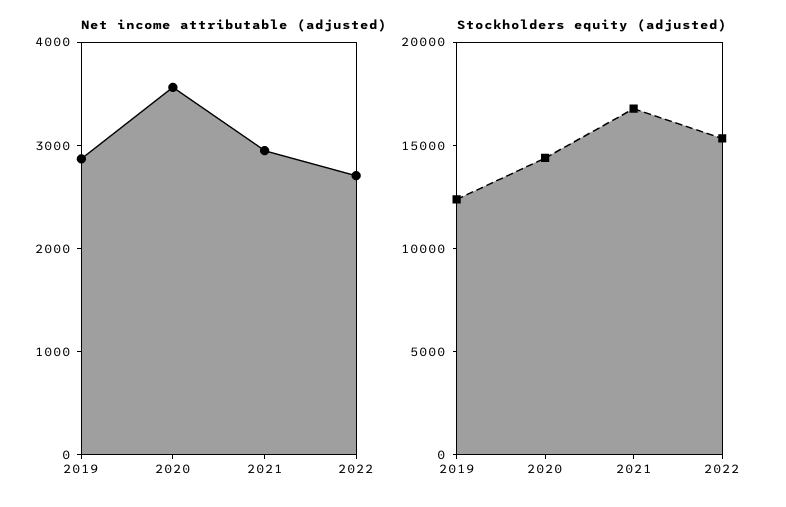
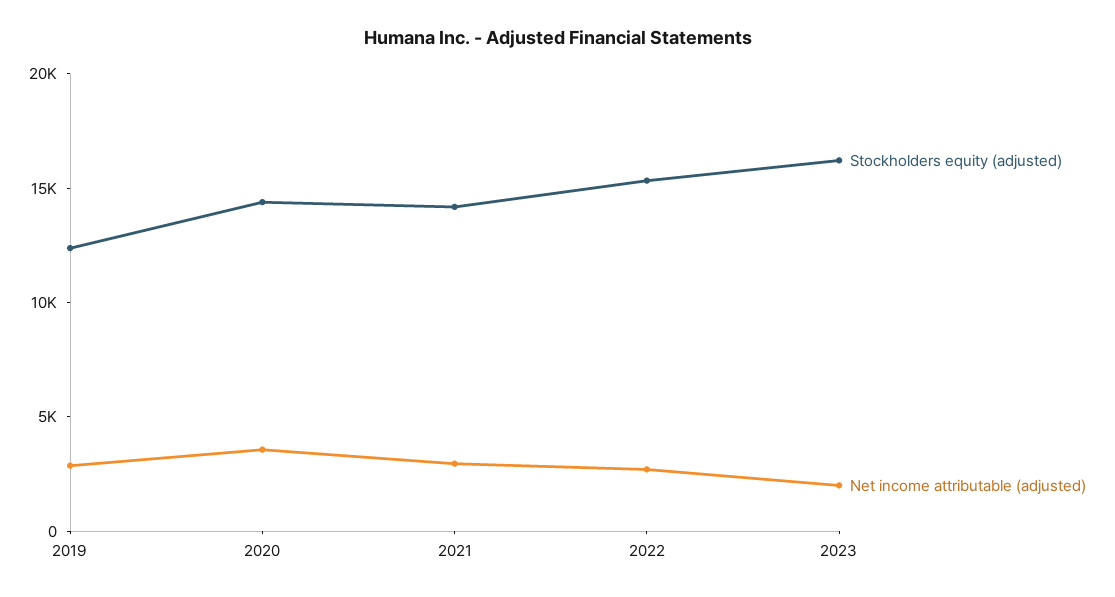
Stockholders equity (adjusted), 2021: 17000 -> 14000
Stockholders equity (adjusted), 2023: none -> 16000
Net income attributable (adjusted), 2023: none -> 2000

